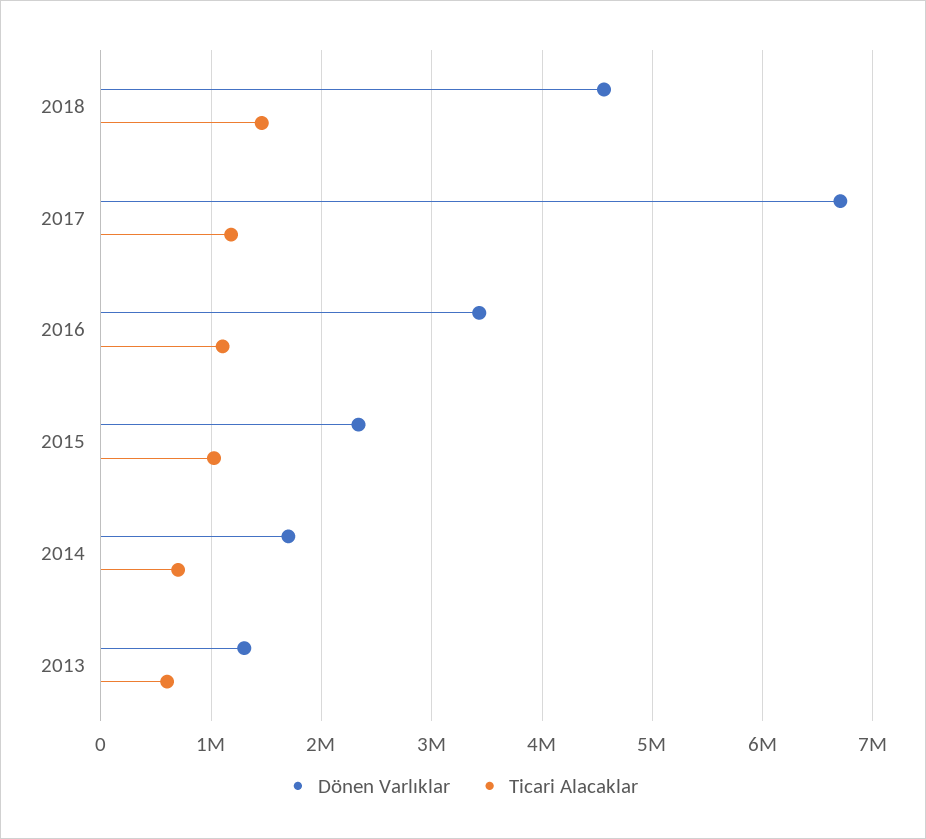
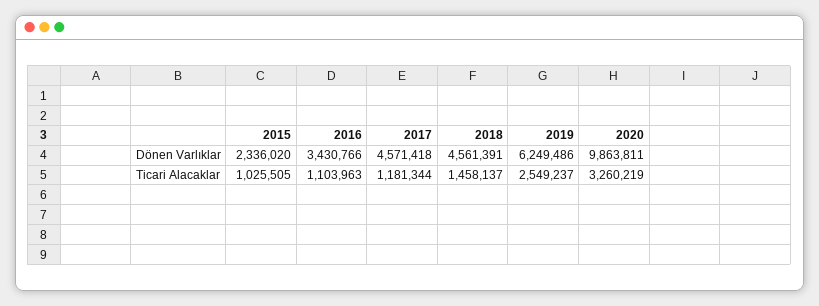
Dönen Varlıklar, 2017: 6700000 -> 4571418
Dönen Varlıklar, 2014: 1700000 -> none
Ticari Alacaklar, 2014: 700000 -> none
Dönen Varlıklar, 2013: 1300000 -> none
Ticari Alacaklar, 2013: 600000 -> none
Dönen Varlıklar, 2019: none -> 6249486
Dönen Varlıklar, 2020: none -> 9863811
Ticari Alacaklar, 2019: none -> 2549237
Ticari Alacaklar, 2020: none -> 3260219

